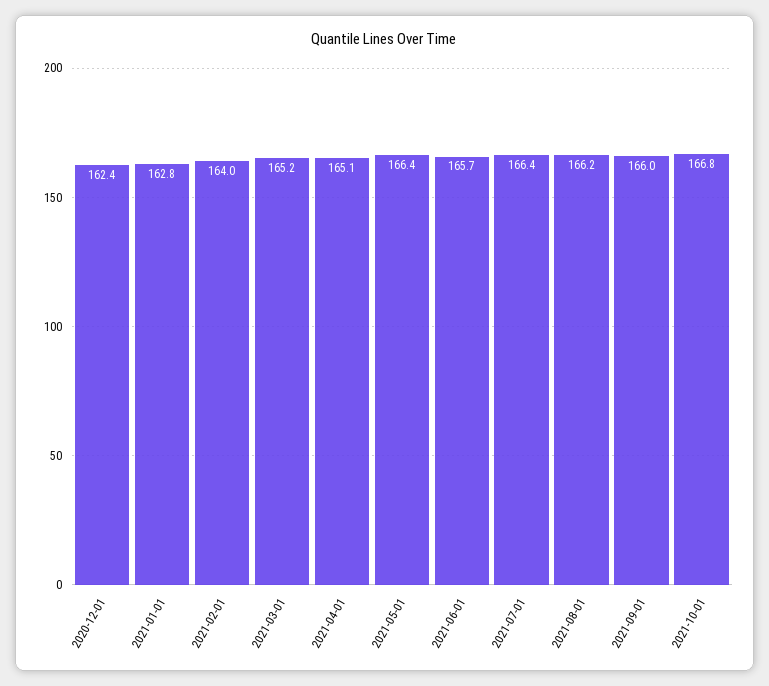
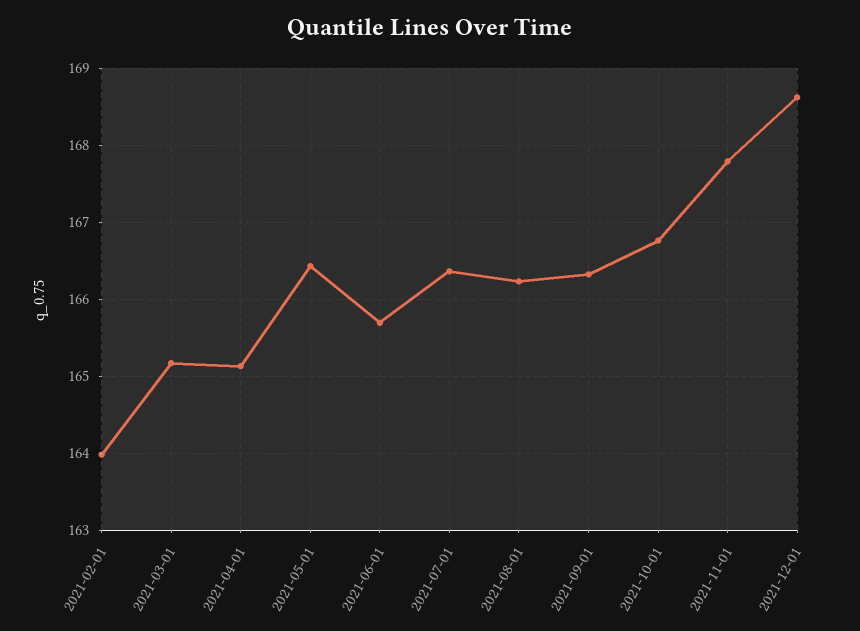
2020-12-01: 162.4 -> none
2021-01-01: 162.8 -> none
2021-09-01: 166 -> 166.3
2021-11-01: none -> 167.8
2021-12-01: none -> 168.6

